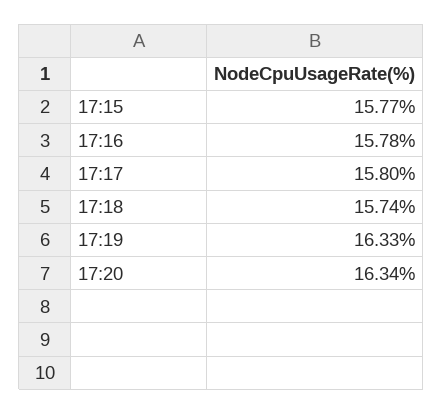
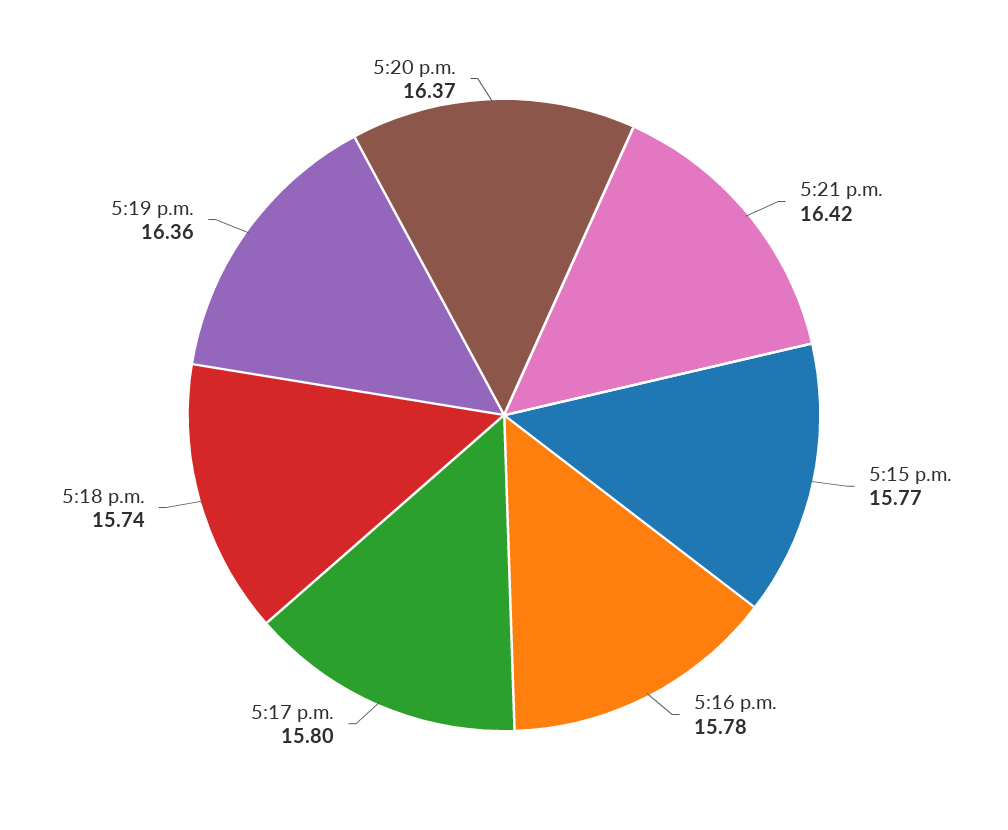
17:19: 16.33 -> 16.36
17:20: 16.34 -> 16.37
5:21 p.m.: none -> 16.42

